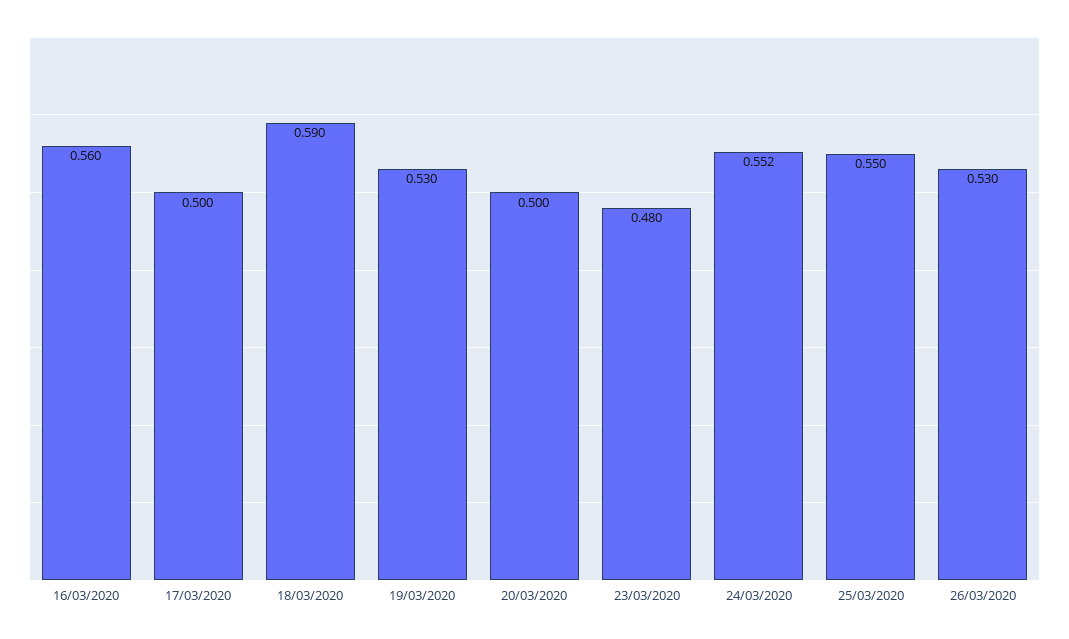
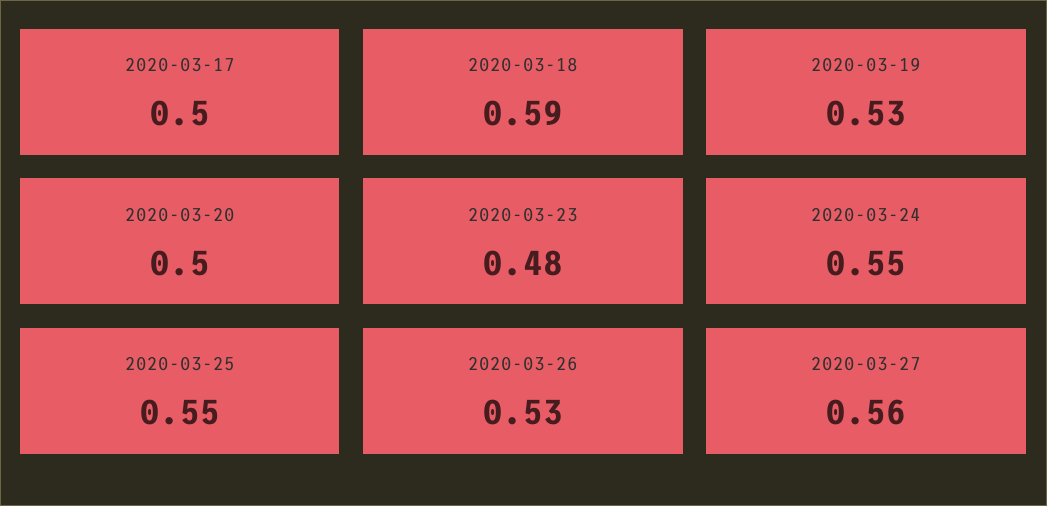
16/03/2020: 0.56 -> none
24/03/2020: 0.552 -> 0.55
2020-03-27: none -> 0.56

